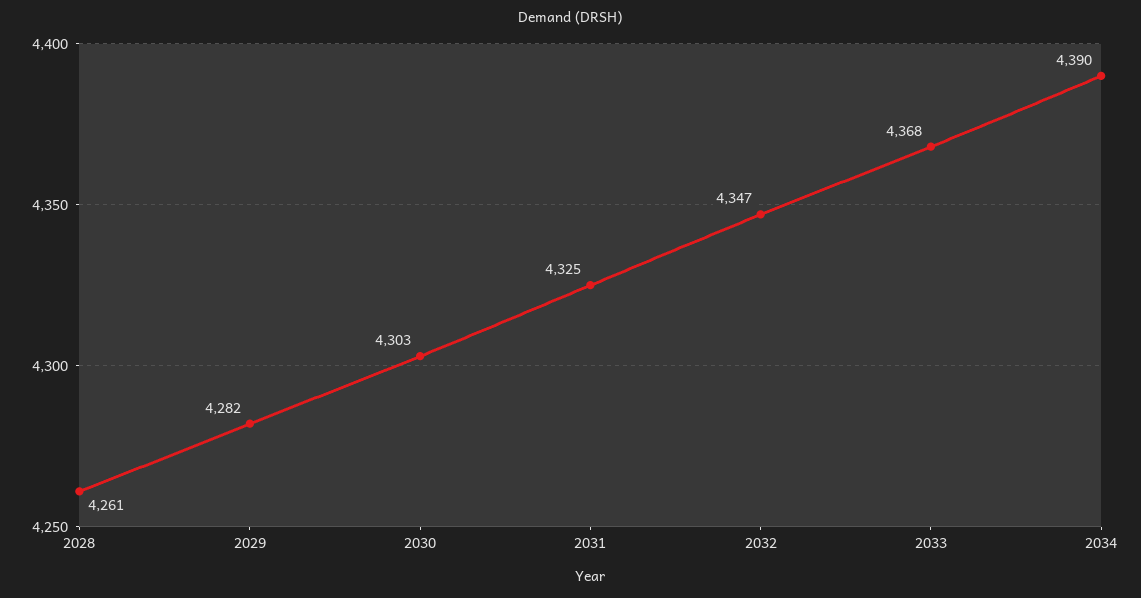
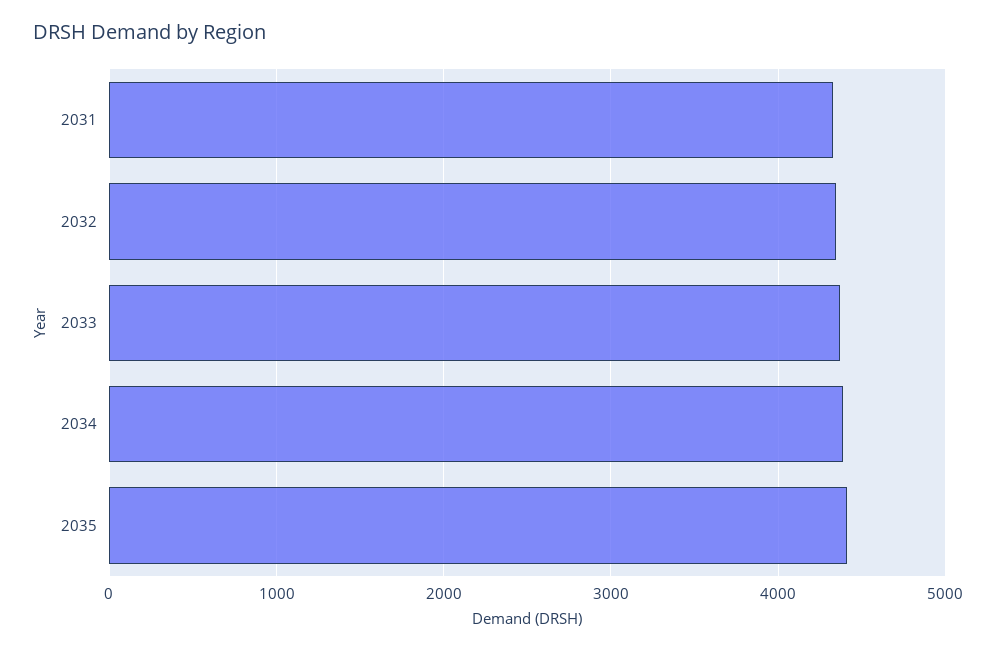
2028: 4261 -> none
2029: 4282 -> none
2030: 4303 -> none
2035: none -> 4400

